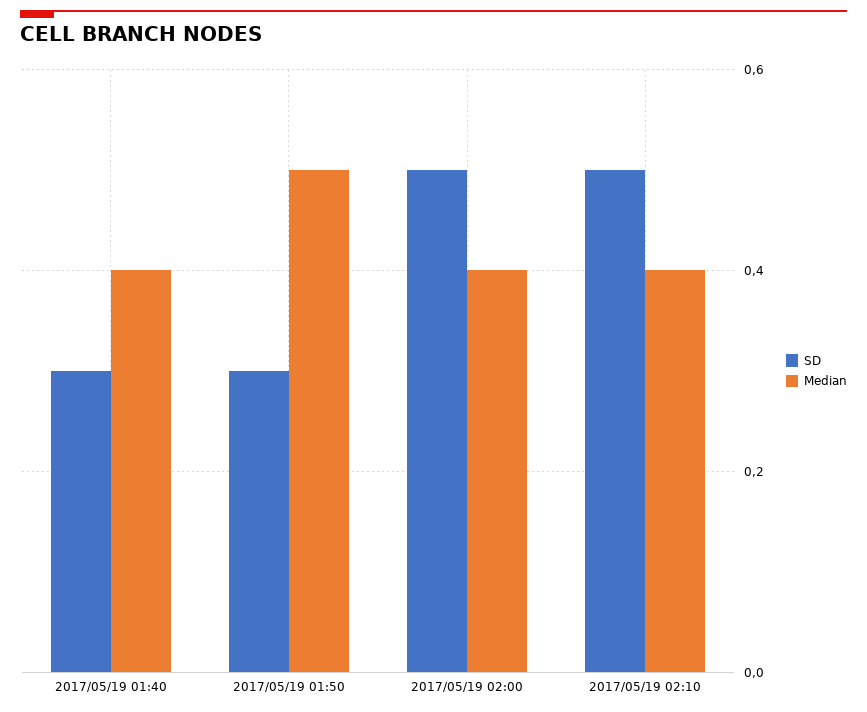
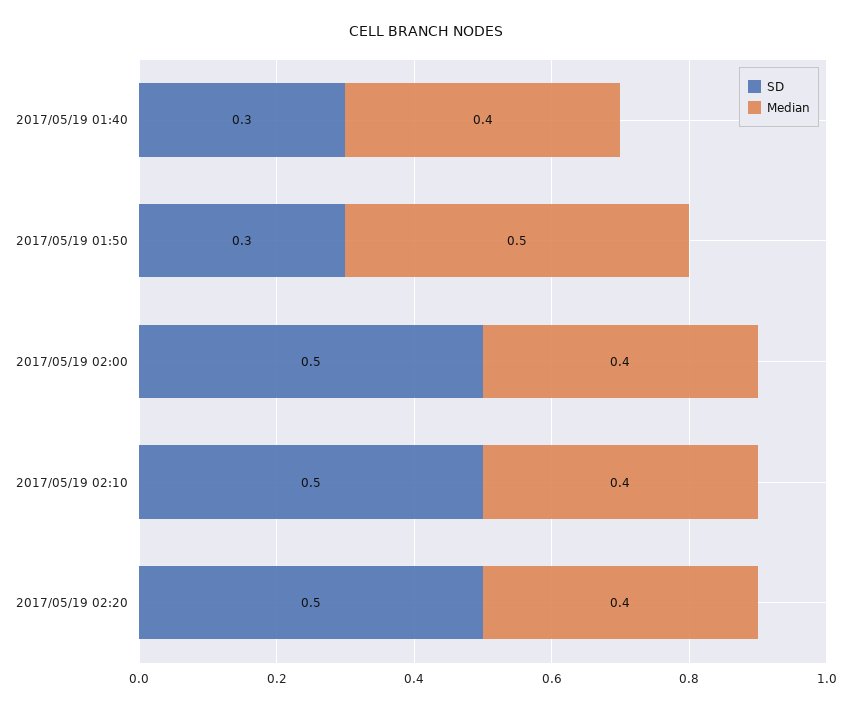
SD, 2017/05/19 02:20: none -> 0.5
Median, 2017/05/19 02:20: none -> 0.4

